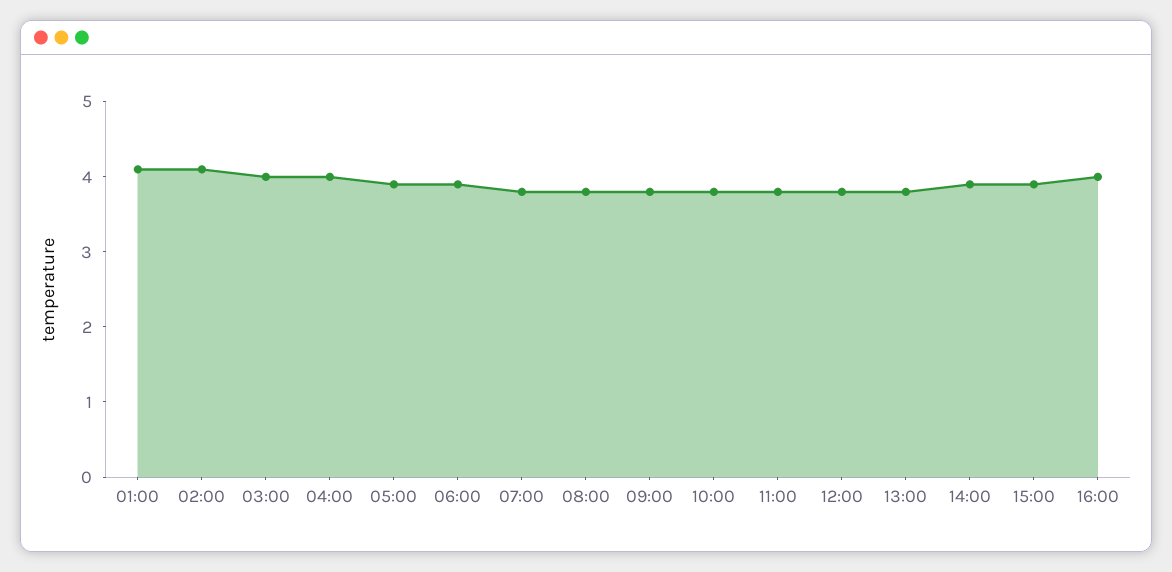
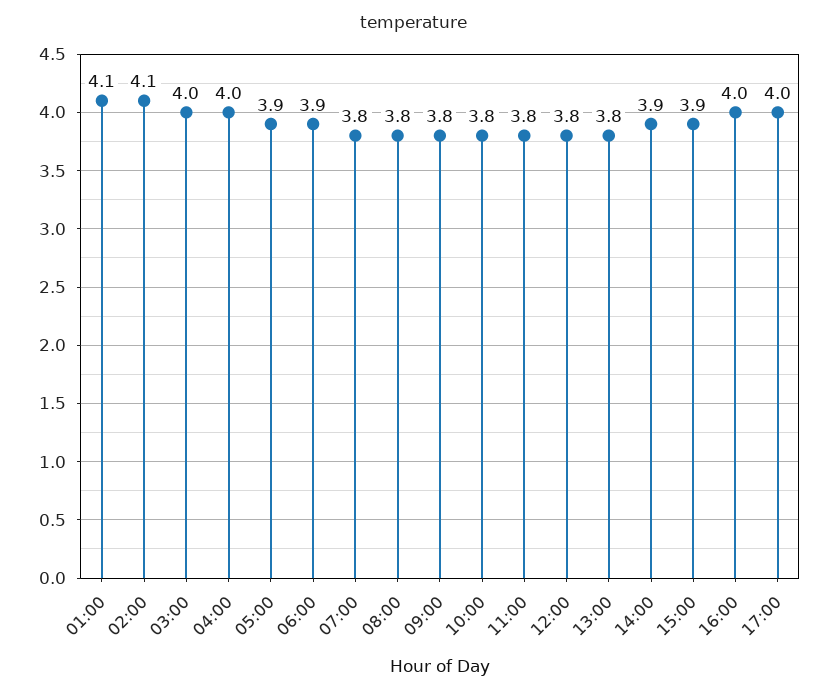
17:00: none -> 4

